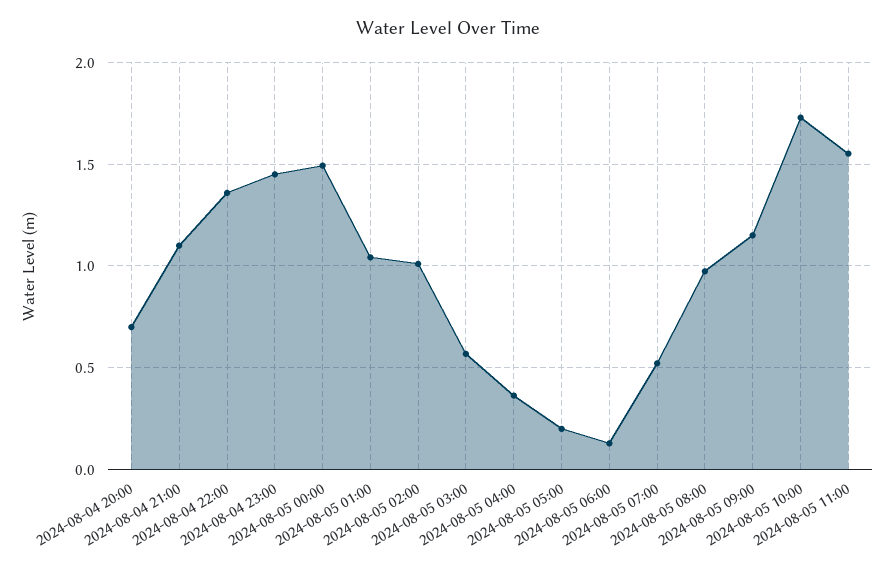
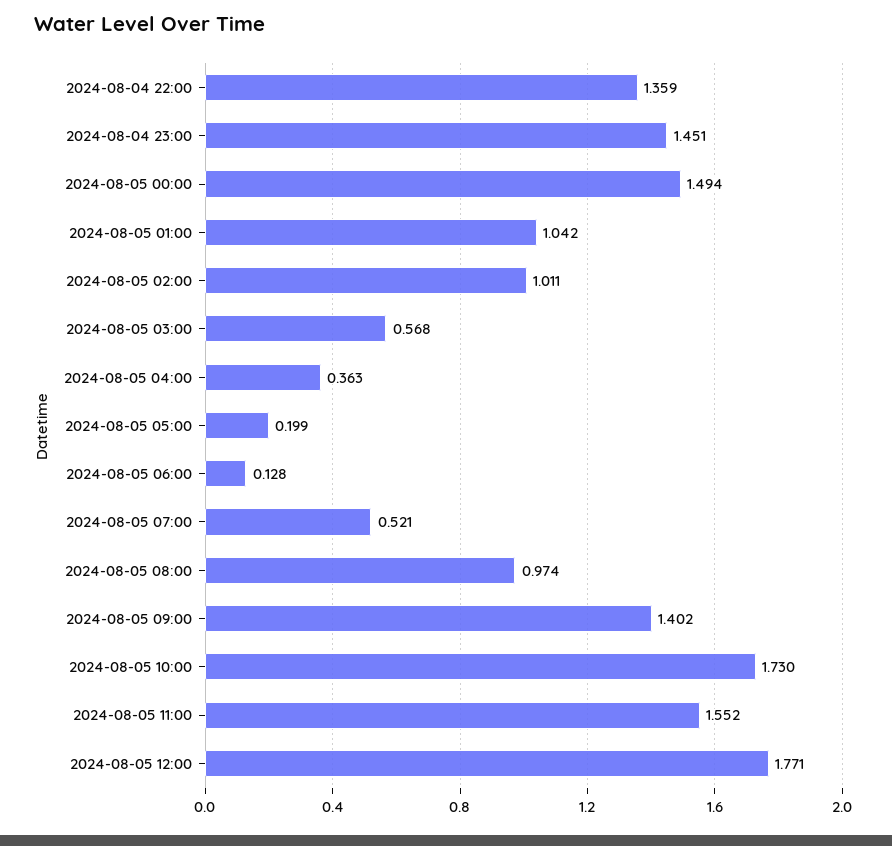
2024-08-04 20:00: 0.7 -> none
2024-08-04 21:00: 1.1 -> none
2024-08-05 09:00: 1.15 -> 1.402
2024-08-05 12:00: none -> 1.771

